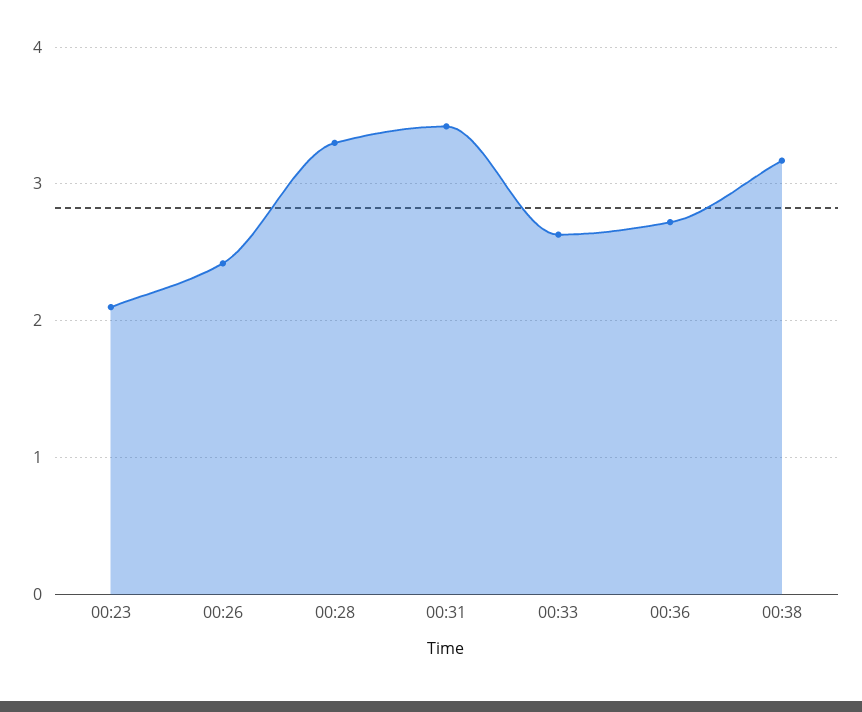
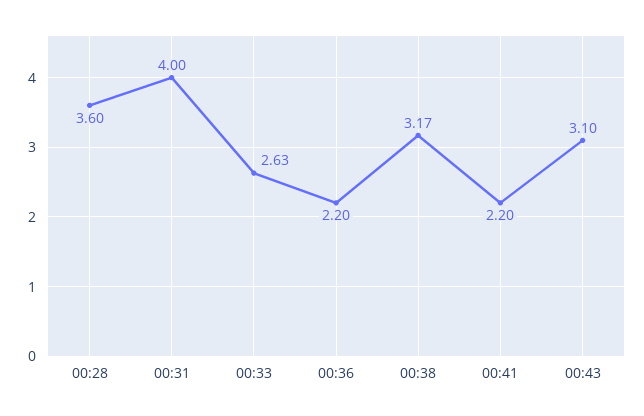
00:23: 2.1 -> none
00:26: 2.4 -> none
00:28: 3.3 -> 3.6
00:31: 3.4 -> 4
00:36: 2.7 -> 2.2
00:41: none -> 2.2
00:43: none -> 3.1

